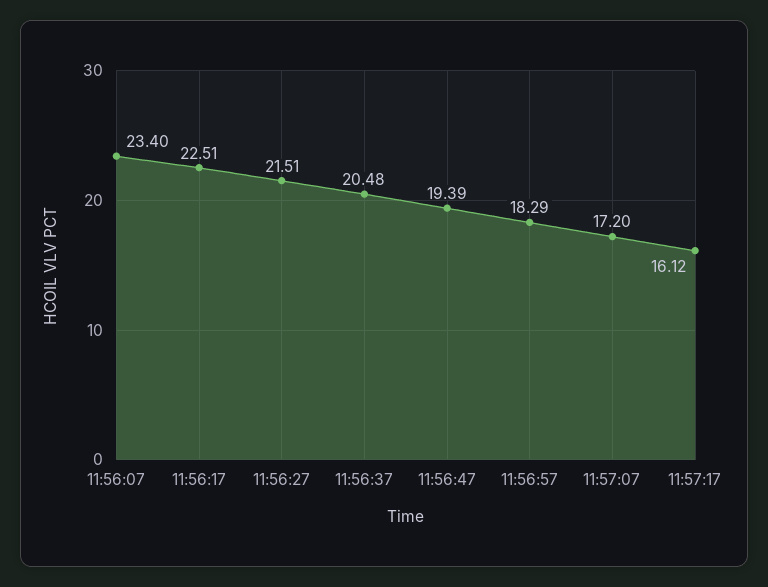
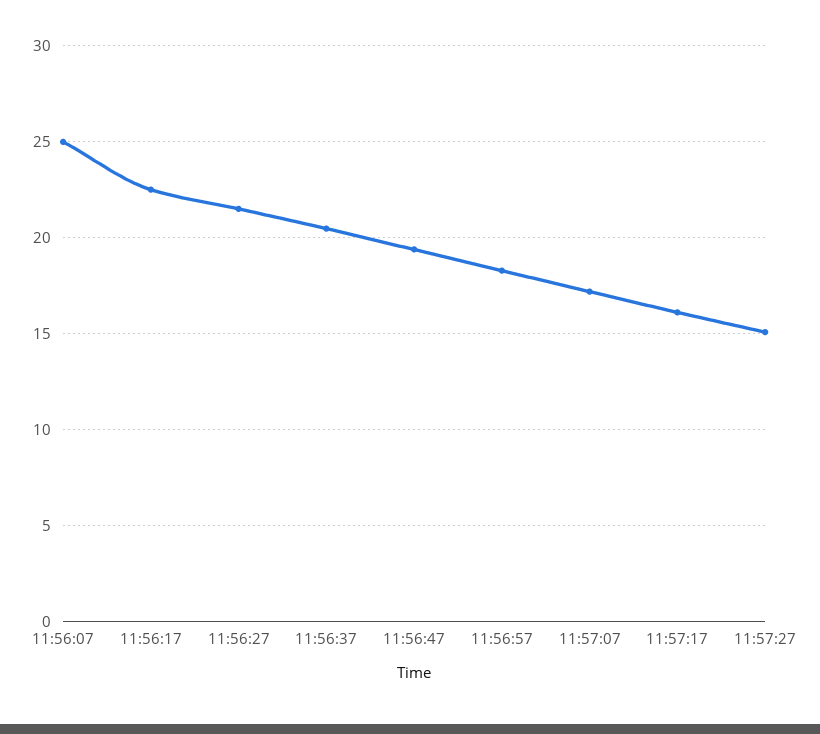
11:56:07: 23.4 -> 25
11:57:27: none -> 15

